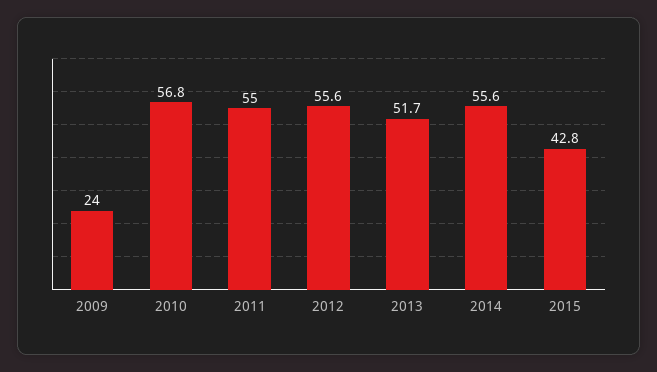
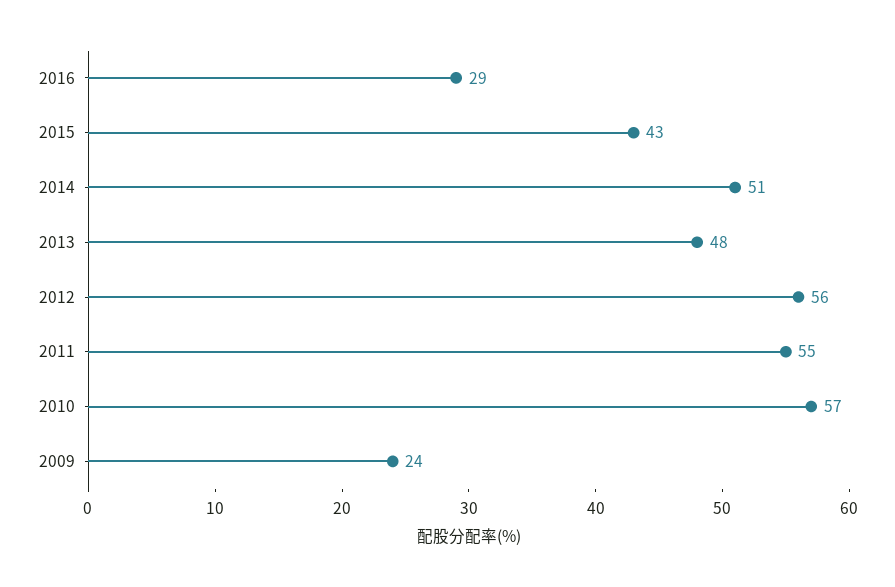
2013: 51.7 -> 48
2014: 55.6 -> 51
2016: none -> 29

